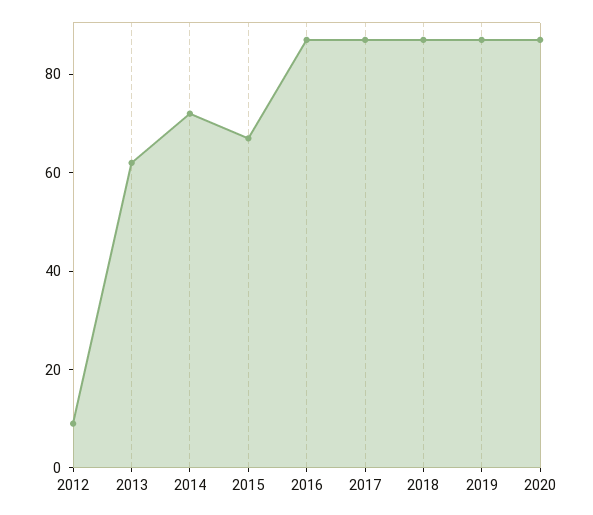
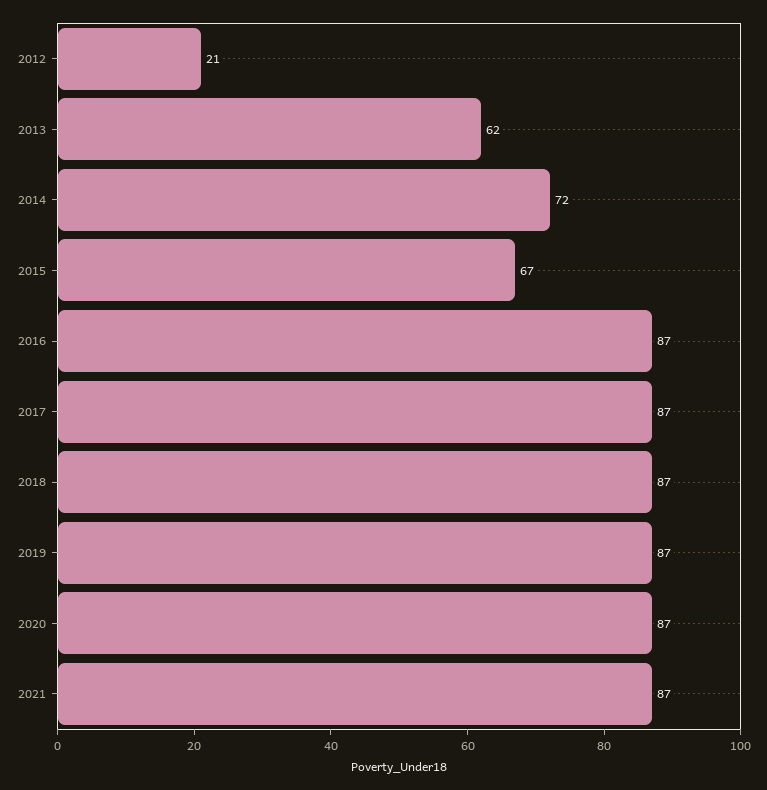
2012: 10 -> 21
2021: none -> 87

